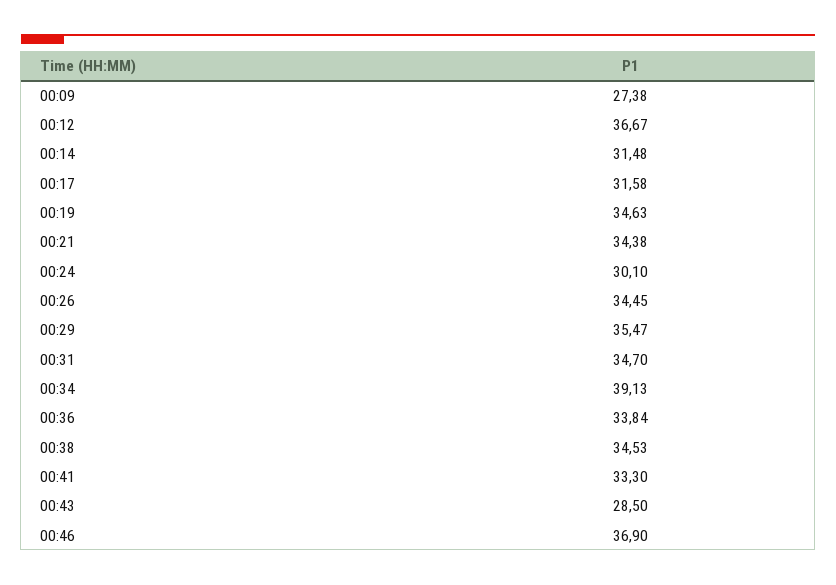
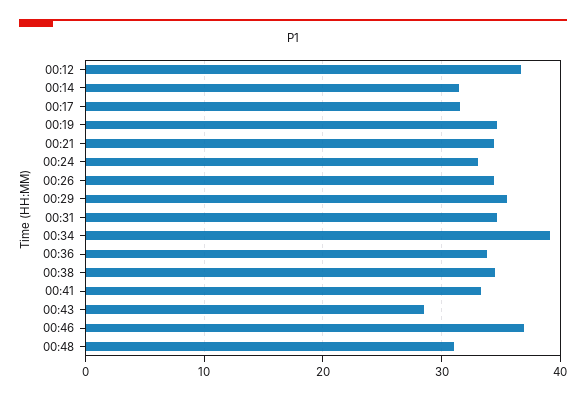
00:09: 27.38 -> none
00:24: 30.1 -> 33
00:48: none -> 31

